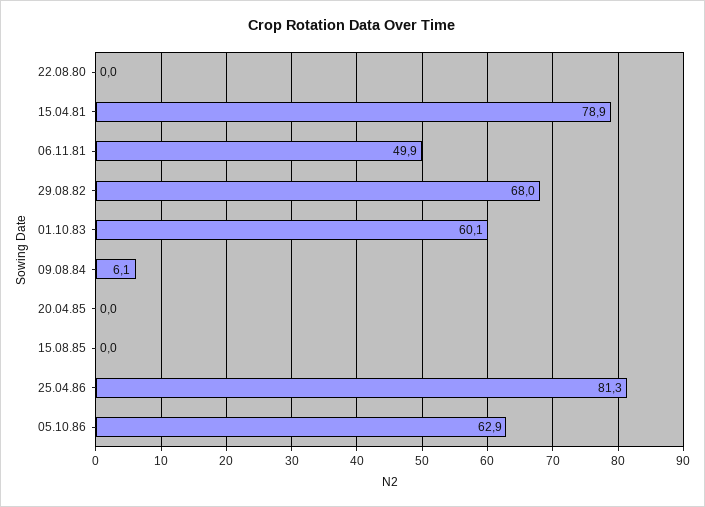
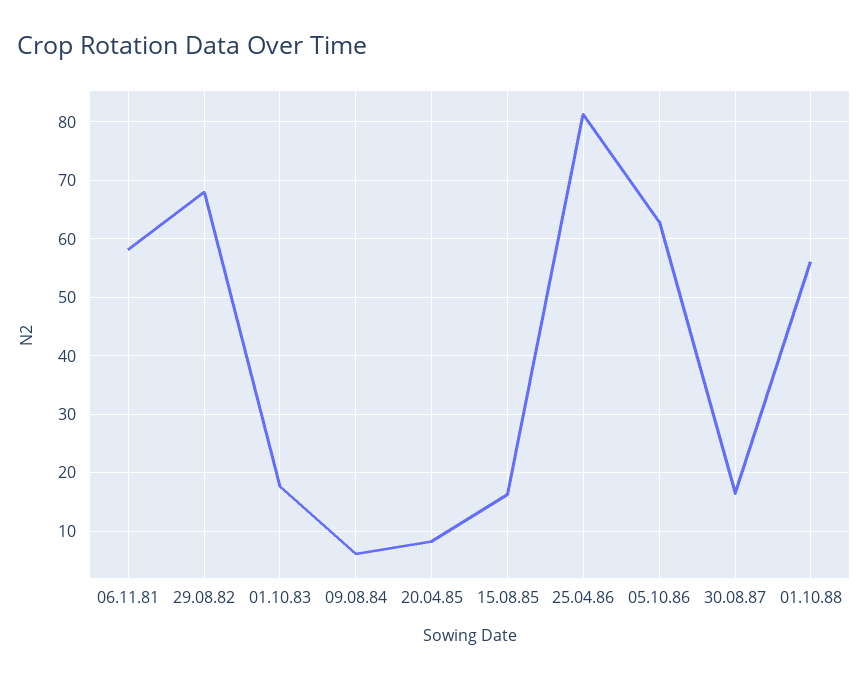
22.08.80: 0 -> none
15.04.81: 78.9 -> none
06.11.81: 49.9 -> 58
01.10.83: 60.1 -> 18
20.04.85: 0 -> 8
15.08.85: 0 -> 16
30.08.87: none -> 16
01.10.88: none -> 56

